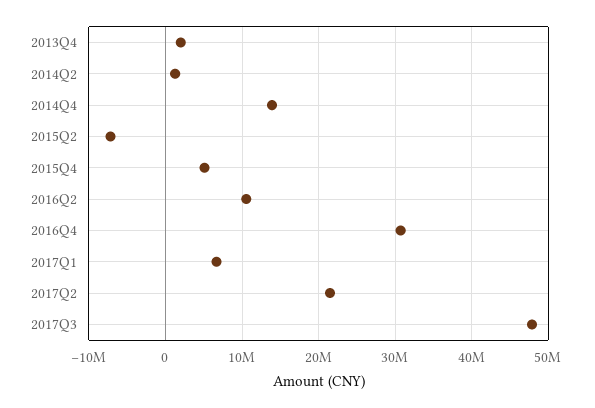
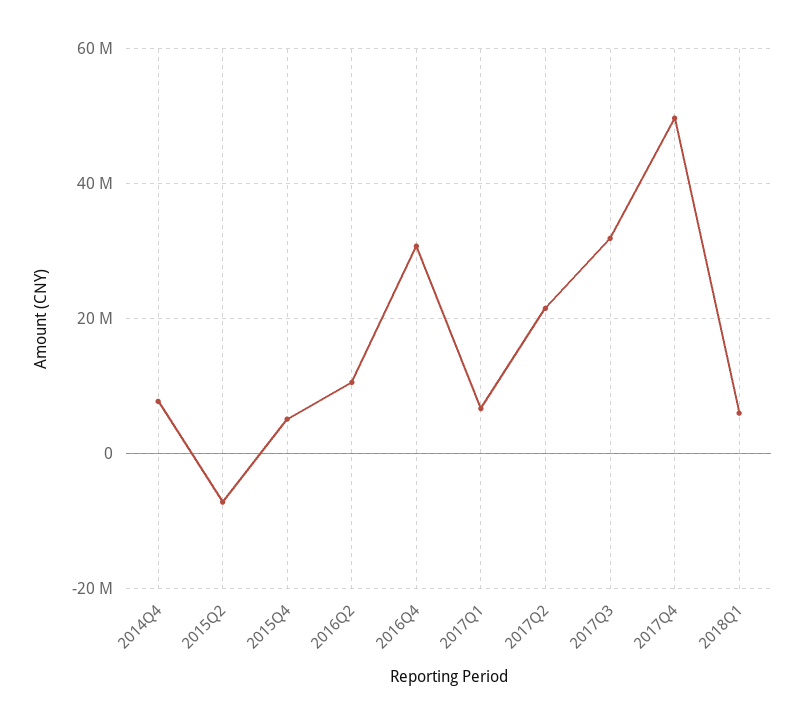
2013Q4: 2000000 -> none
2014Q2: 1000000 -> none
2014Q4: 14000000 -> 8000000
2017Q3: 48000000 -> 32000000
2017Q4: none -> 50000000
2018Q1: none -> 6000000

